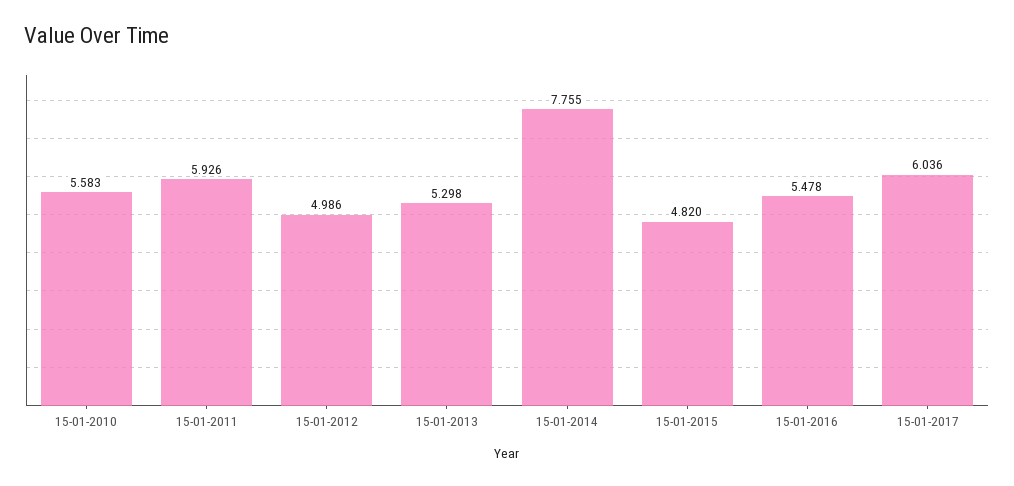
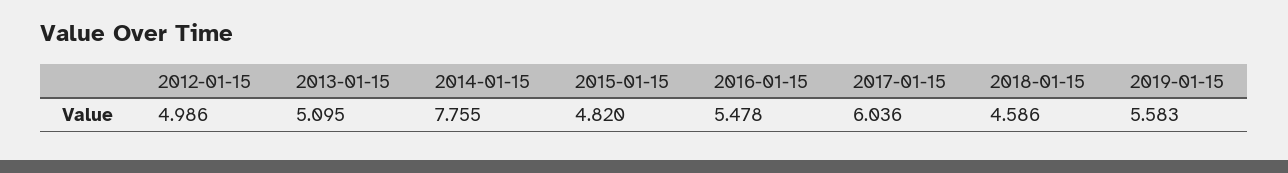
15-01-2010: 5.583 -> none
15-01-2011: 5.926 -> none
15-01-2013: 5.298 -> 5.095
2018-01-15: none -> 4.586
2019-01-15: none -> 5.583

